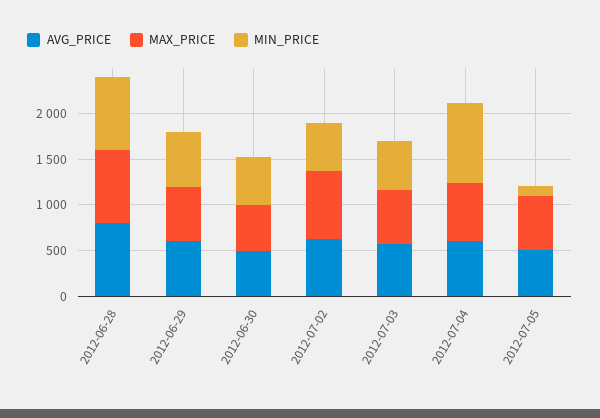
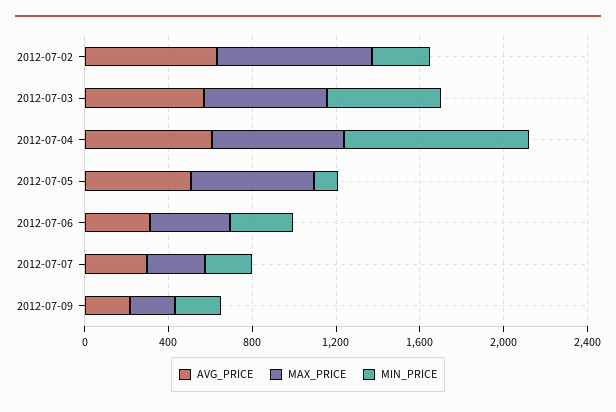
AVG_PRICE, 2012-06-28: 800 -> none
MAX_PRICE, 2012-06-28: 800 -> none
MIN_PRICE, 2012-06-28: 800 -> none
AVG_PRICE, 2012-06-29: 600 -> none
MAX_PRICE, 2012-06-29: 600 -> none
MIN_PRICE, 2012-06-29: 600 -> none
AVG_PRICE, 2012-06-30: 500 -> none
MAX_PRICE, 2012-06-30: 500 -> none
MIN_PRICE, 2012-06-30: 500 -> none
MIN_PRICE, 2012-07-02: 500 -> 300
AVG_PRICE, 2012-07-06: none -> 300
MAX_PRICE, 2012-07-06: none -> 400
MIN_PRICE, 2012-07-06: none -> 300
AVG_PRICE, 2012-07-07: none -> 300
MAX_PRICE, 2012-07-07: none -> 300
MIN_PRICE, 2012-07-07: none -> 200
AVG_PRICE, 2012-07-09: none -> 200
MAX_PRICE, 2012-07-09: none -> 200
MIN_PRICE, 2012-07-09: none -> 200

